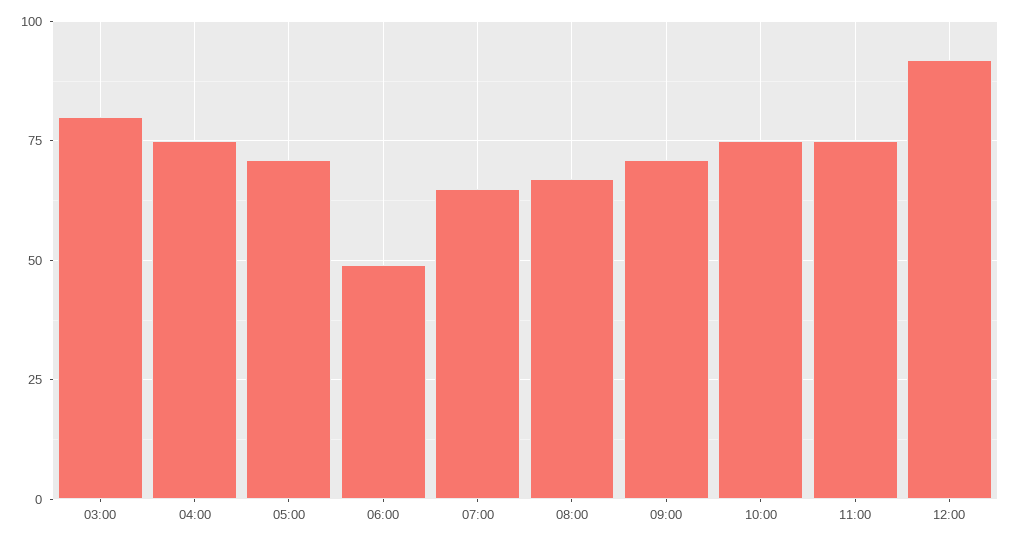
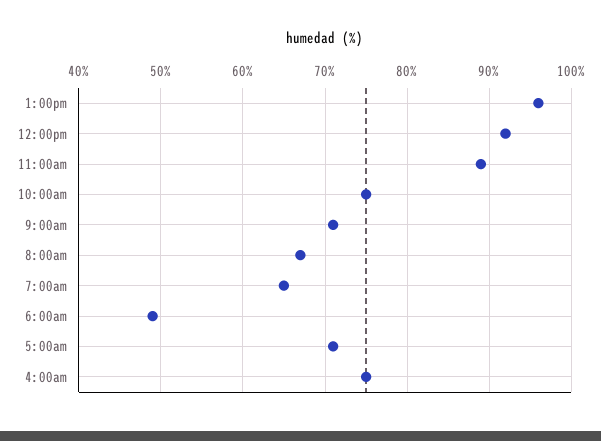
03:00: 80 -> none
11:00: 75 -> 89
1:00pm: none -> 96

